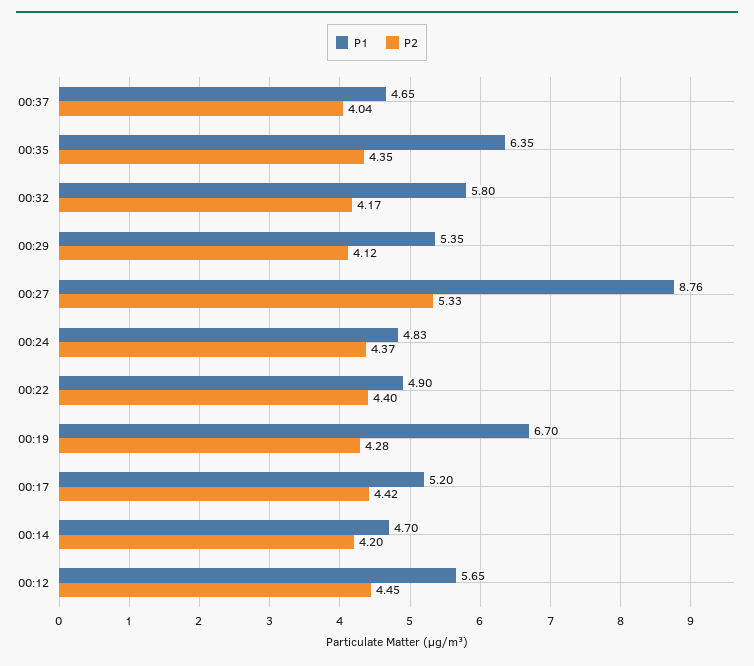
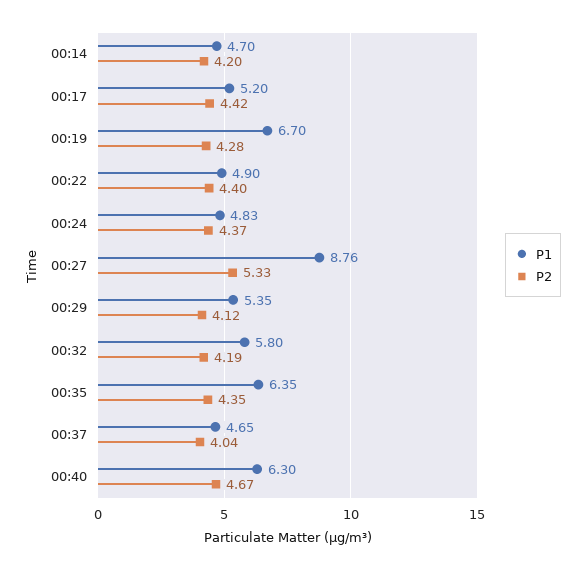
P2, 00:32: 4.17 -> 4.19
P1, 00:12: 5.65 -> none
P2, 00:12: 4.45 -> none
P1, 00:40: none -> 6.3
P2, 00:40: none -> 4.67

